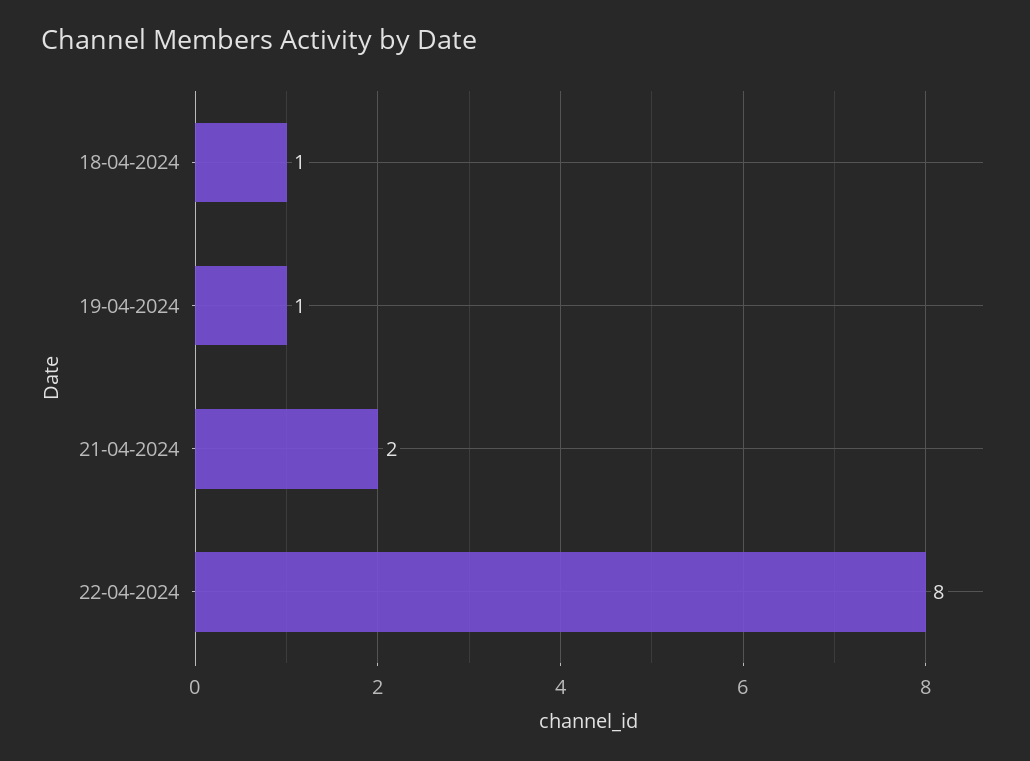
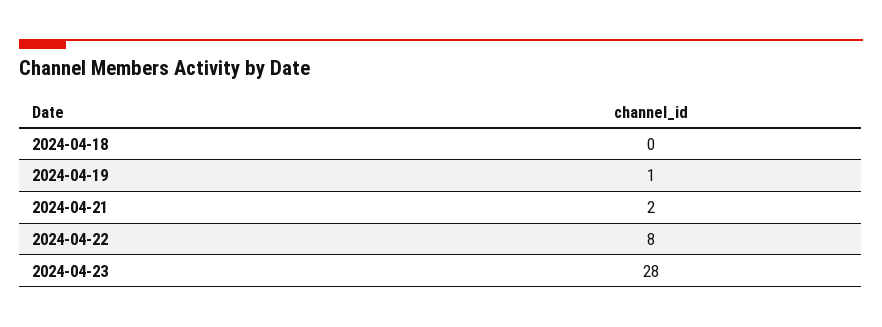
18-04-2024: 1 -> 0
2024-04-23: none -> 28

